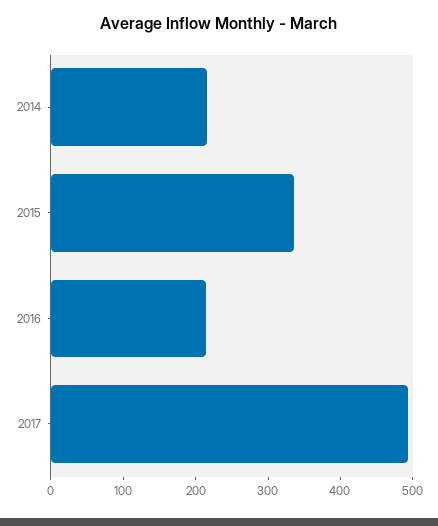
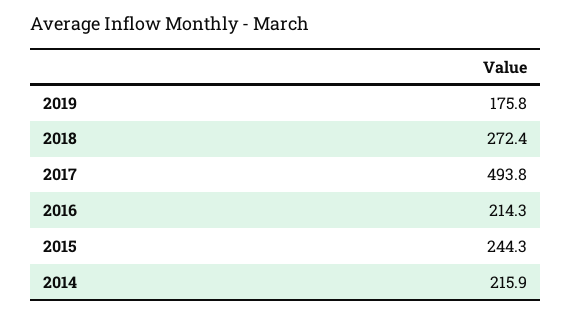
2015: 340 -> 244.3
2019: none -> 175.8
2018: none -> 272.4

